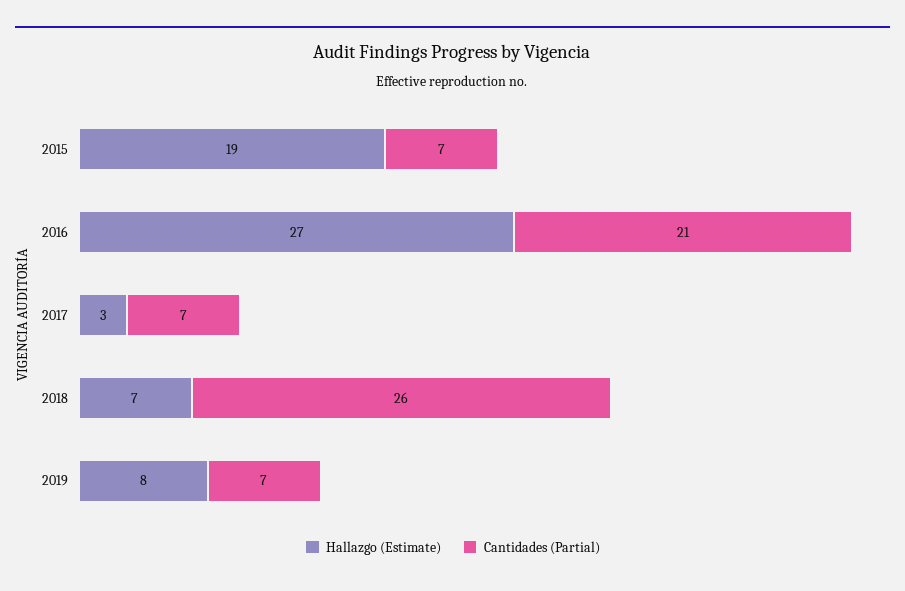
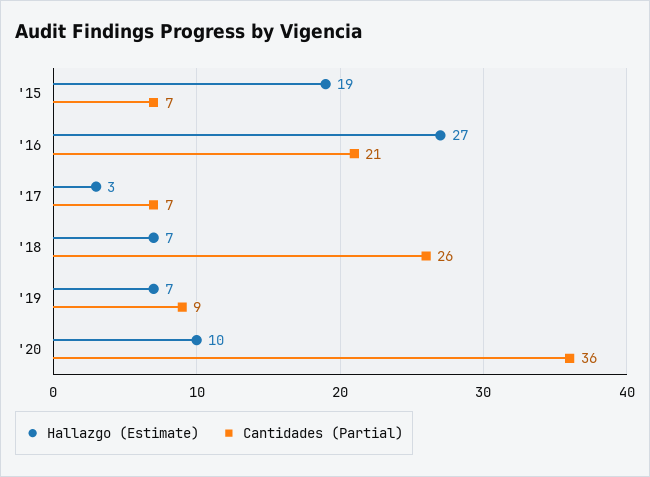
Hallazgo (Estimate), 2019: 8 -> 7
Cantidades (Partial), 2019: 7 -> 9
Hallazgo (Estimate), '20: none -> 10
Cantidades (Partial), '20: none -> 36

